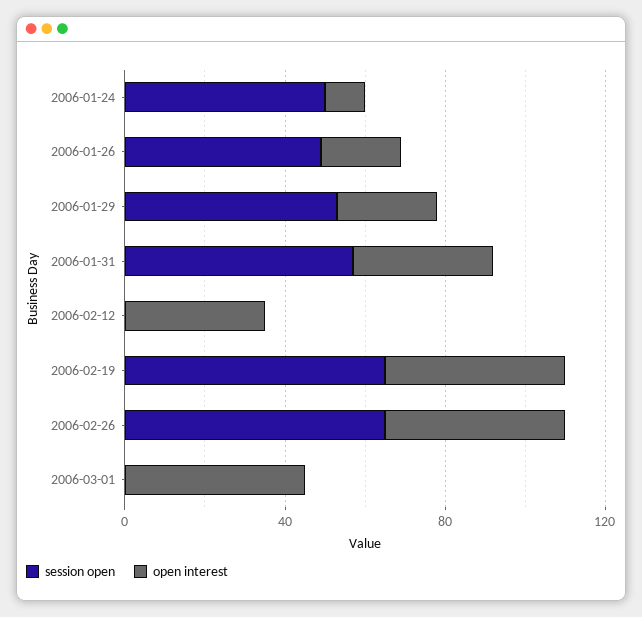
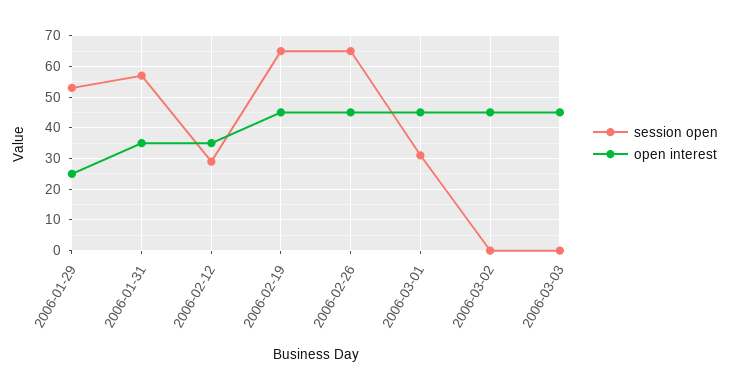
session open, 2006-01-24: 50 -> none
open interest, 2006-01-24: 10 -> none
session open, 2006-01-26: 50 -> none
open interest, 2006-01-26: 20 -> none
session open, 2006-02-12: 0 -> 30
session open, 2006-03-01: 0 -> 30
session open, 2006-03-02: none -> 0
open interest, 2006-03-02: none -> 45
session open, 2006-03-03: none -> 0
open interest, 2006-03-03: none -> 45

